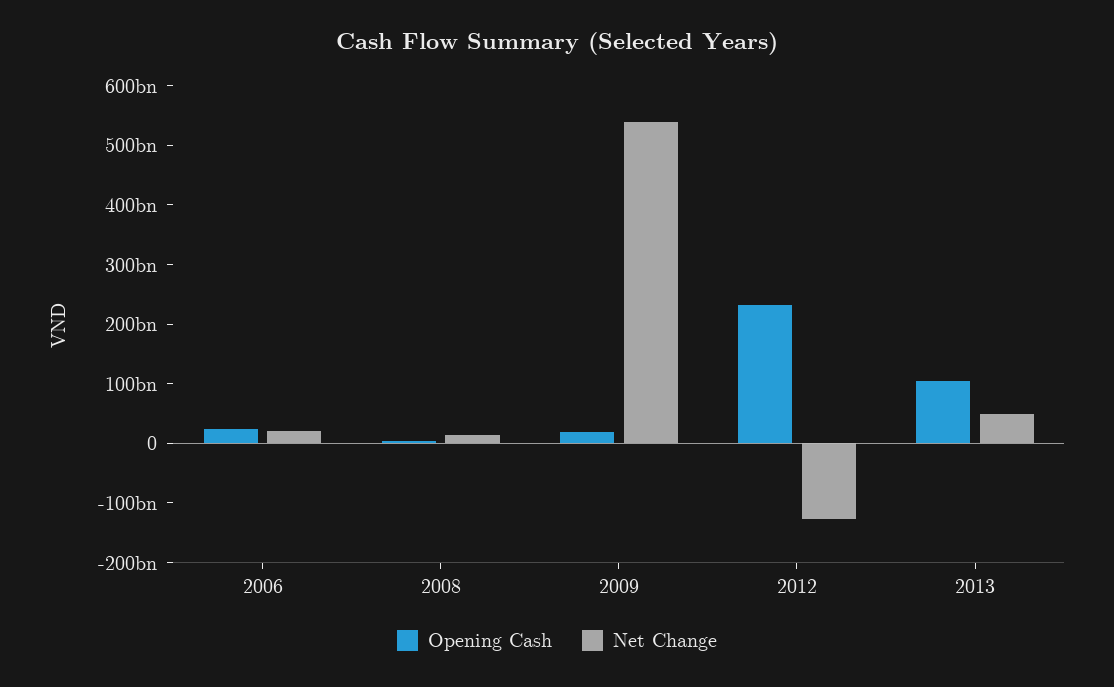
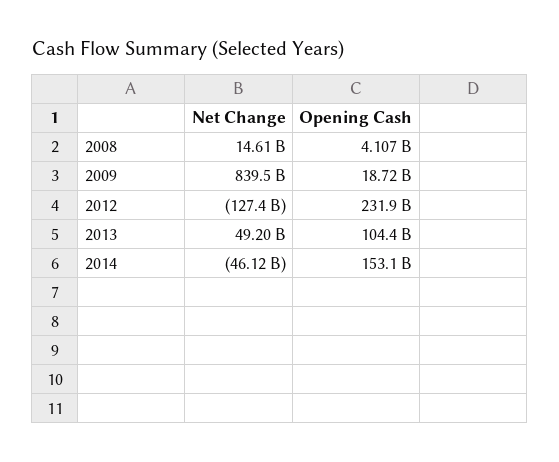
Opening Cash, 2006: 20000000000 -> none
Net Change, 2006: 20000000000 -> none
Net Change, 2009: 540000000000 -> 839500000000
Net Change, 2014: none -> -46120000000
Opening Cash, 2014: none -> 153100000000

